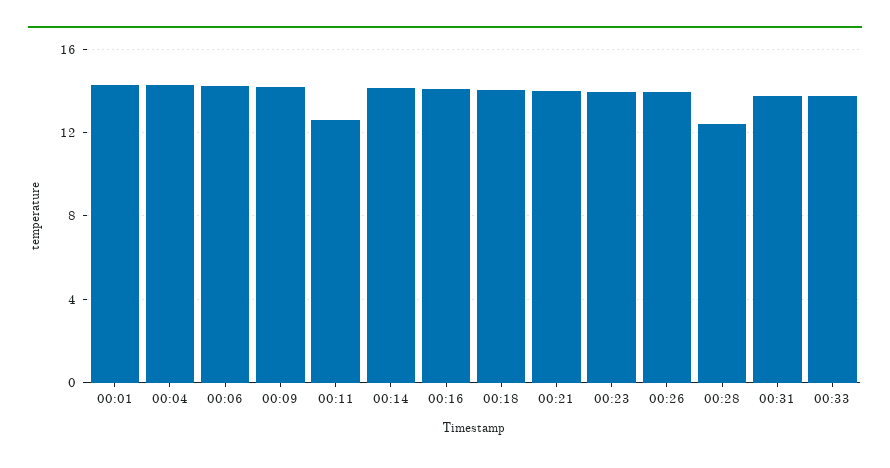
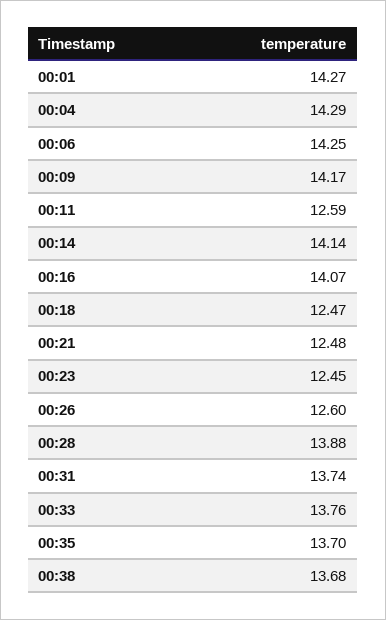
00:18: 14 -> 12.47
00:21: 14 -> 12.48
00:23: 14 -> 12.45
00:26: 14 -> 12.6
00:28: 12.5 -> 13.88
00:35: none -> 13.7
00:38: none -> 13.68

